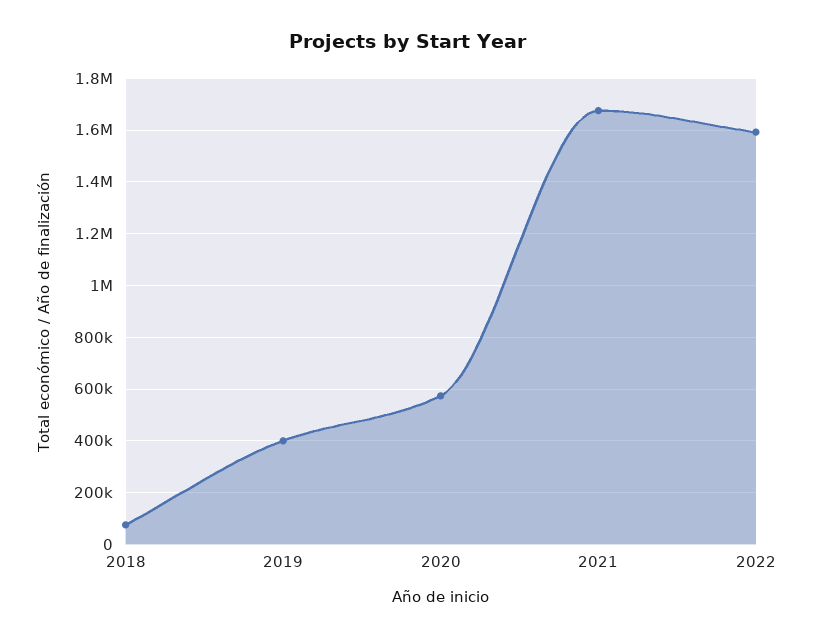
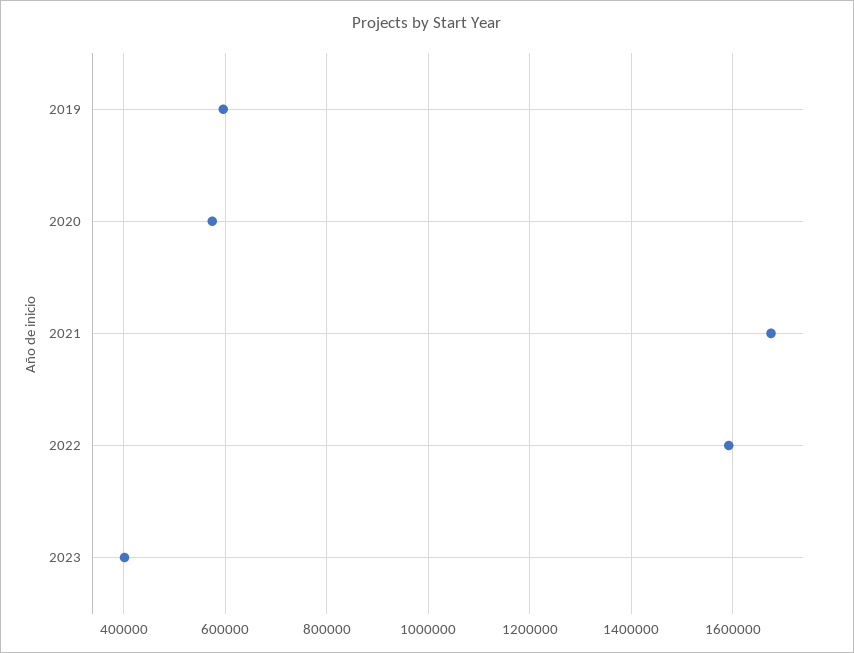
2018: 75000 -> none
2019: 400000 -> 600000
2023: none -> 400000

